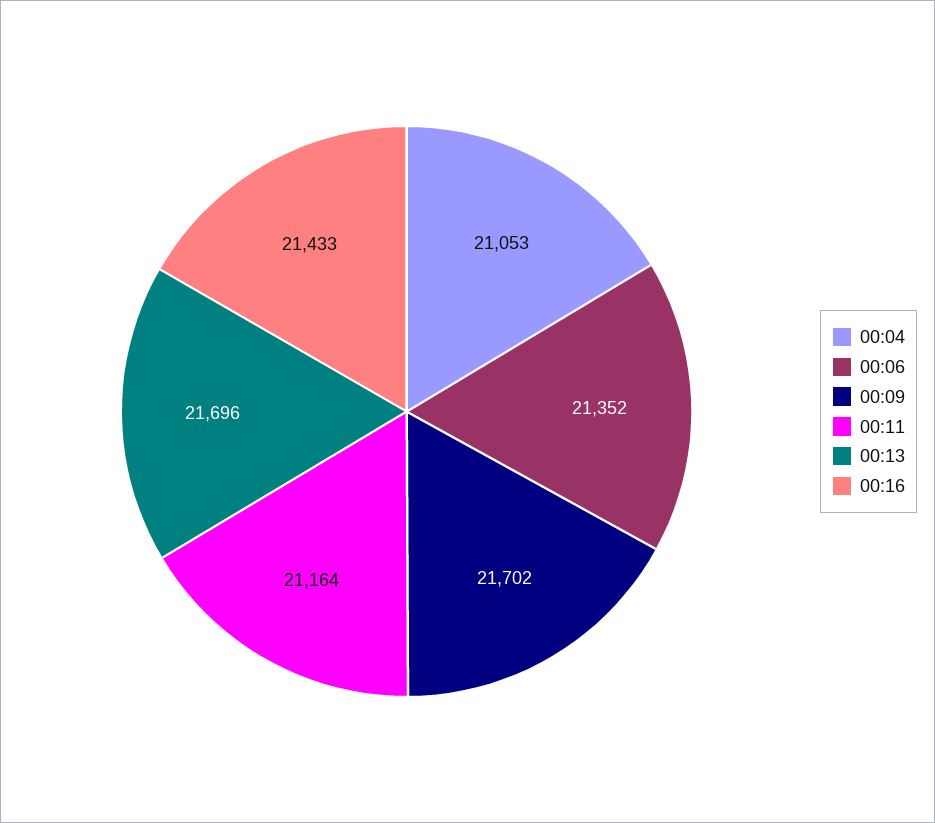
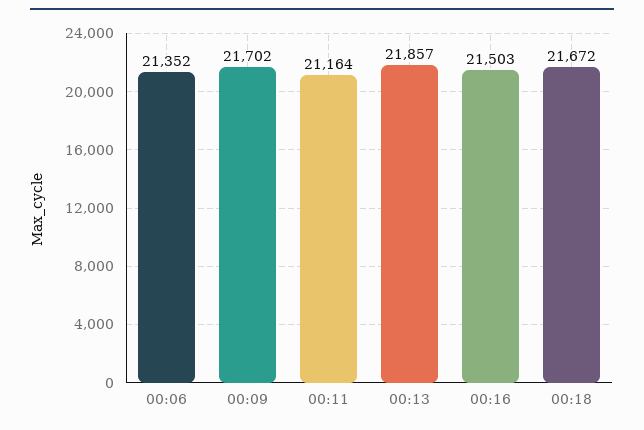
00:04: 21053 -> none
00:13: 21696 -> 21857
00:16: 21433 -> 21503
00:18: none -> 21672

